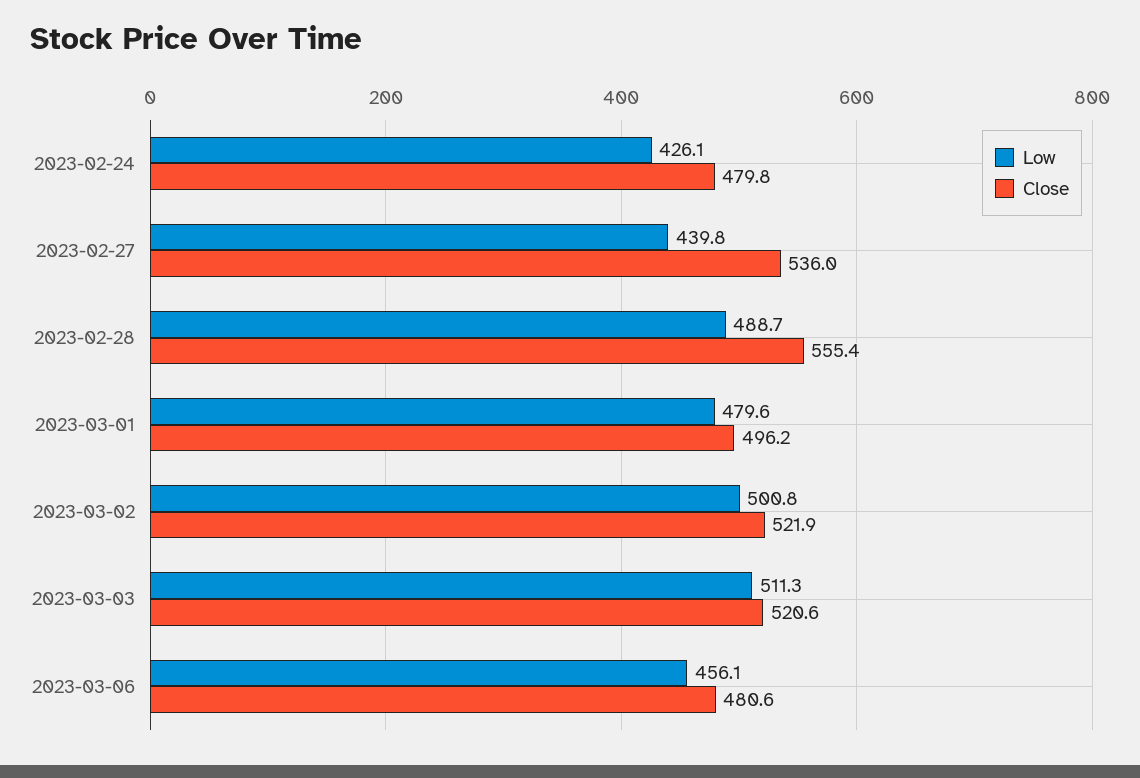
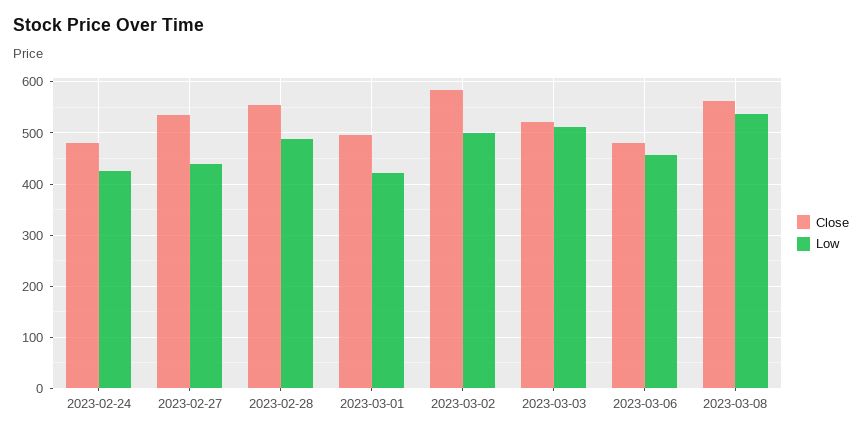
Low, 2023-03-01: 479.6 -> 420
Close, 2023-03-02: 521.9 -> 580
Close, 2023-03-08: none -> 560
Low, 2023-03-08: none -> 540

